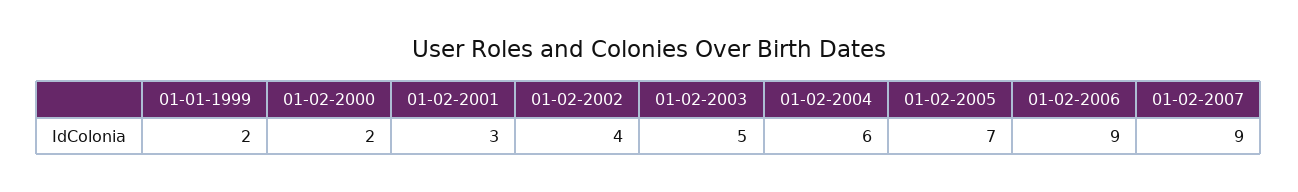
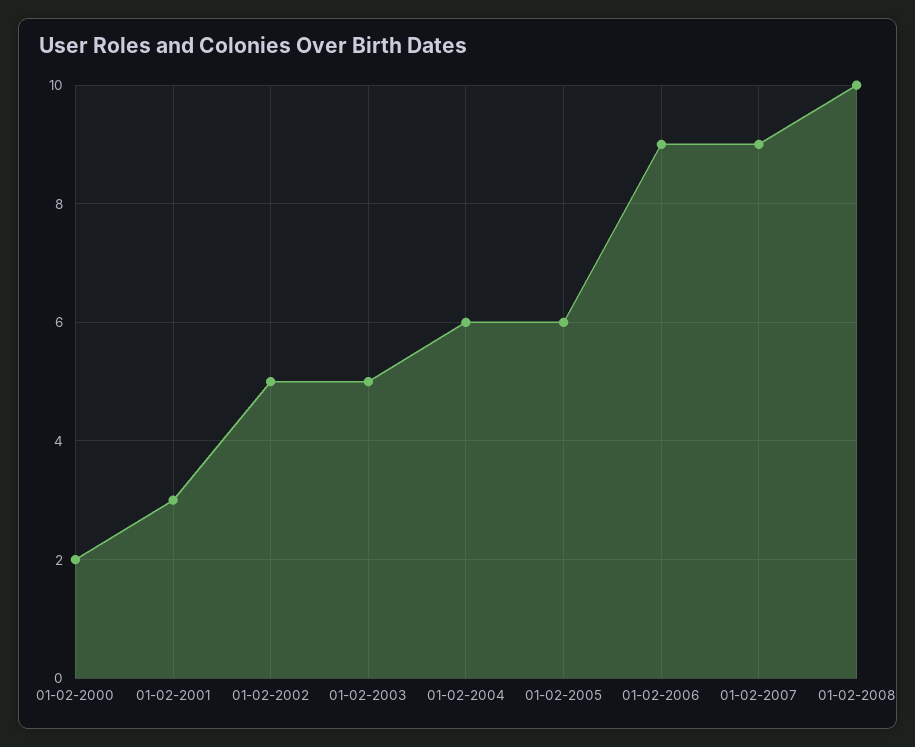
01-01-1999: 2 -> none
01-02-2002: 4 -> 5
01-02-2005: 7 -> 6
01-02-2008: none -> 10

